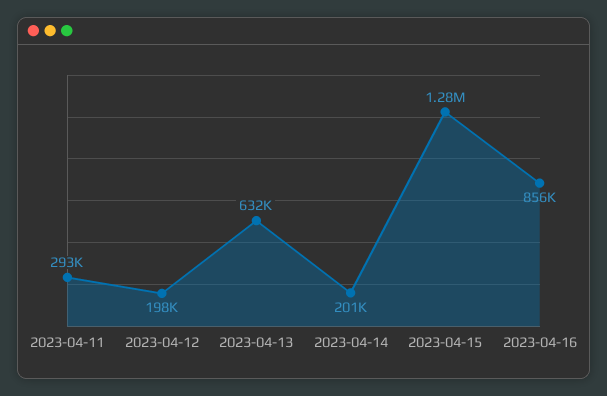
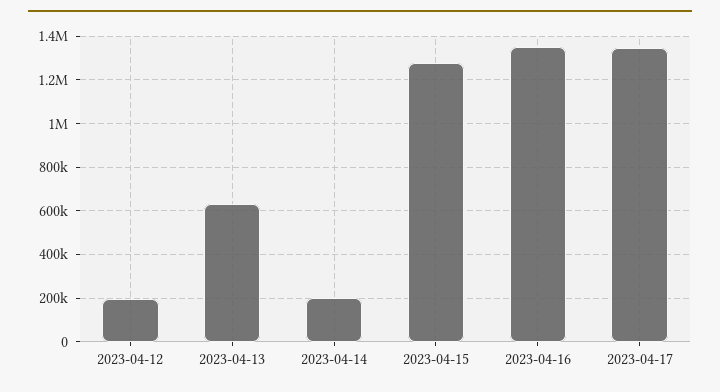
2023-04-11: 293000 -> none
2023-04-16: 856000 -> 1350000
2023-04-17: none -> 1350000

